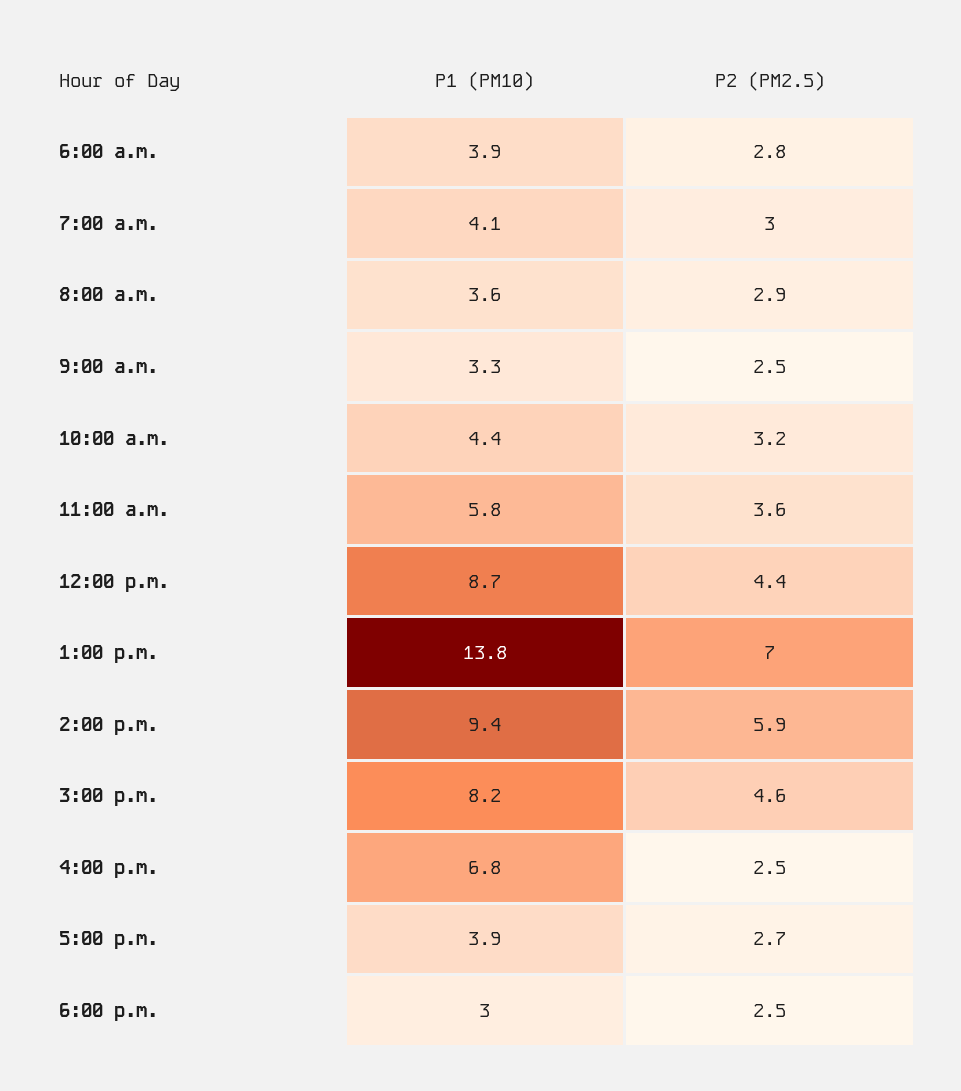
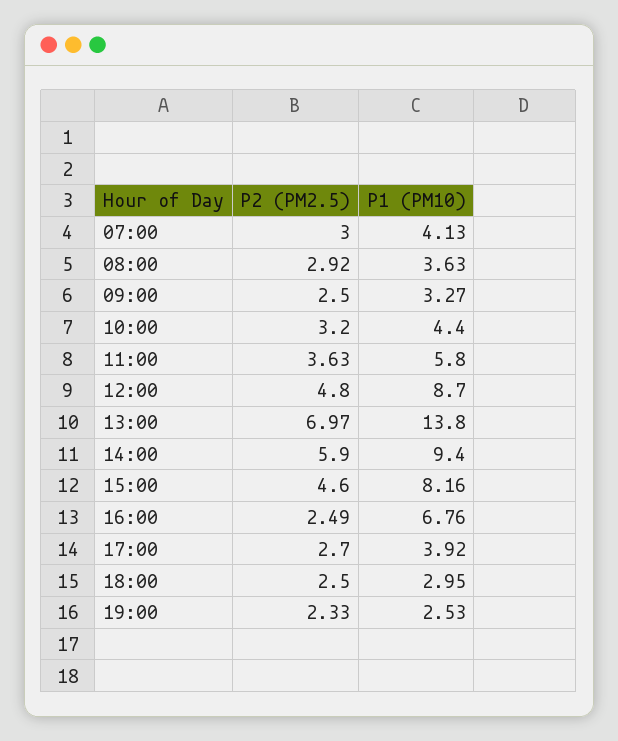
P1 (PM10), 6:00 a.m.: 3.9 -> none
P2 (PM2.5), 6:00 a.m.: 2.8 -> none
P2 (PM2.5), 12:00 p.m.: 4.4 -> 4.8
P2 (PM2.5), 19:00: none -> 2.33
P1 (PM10), 19:00: none -> 2.53

